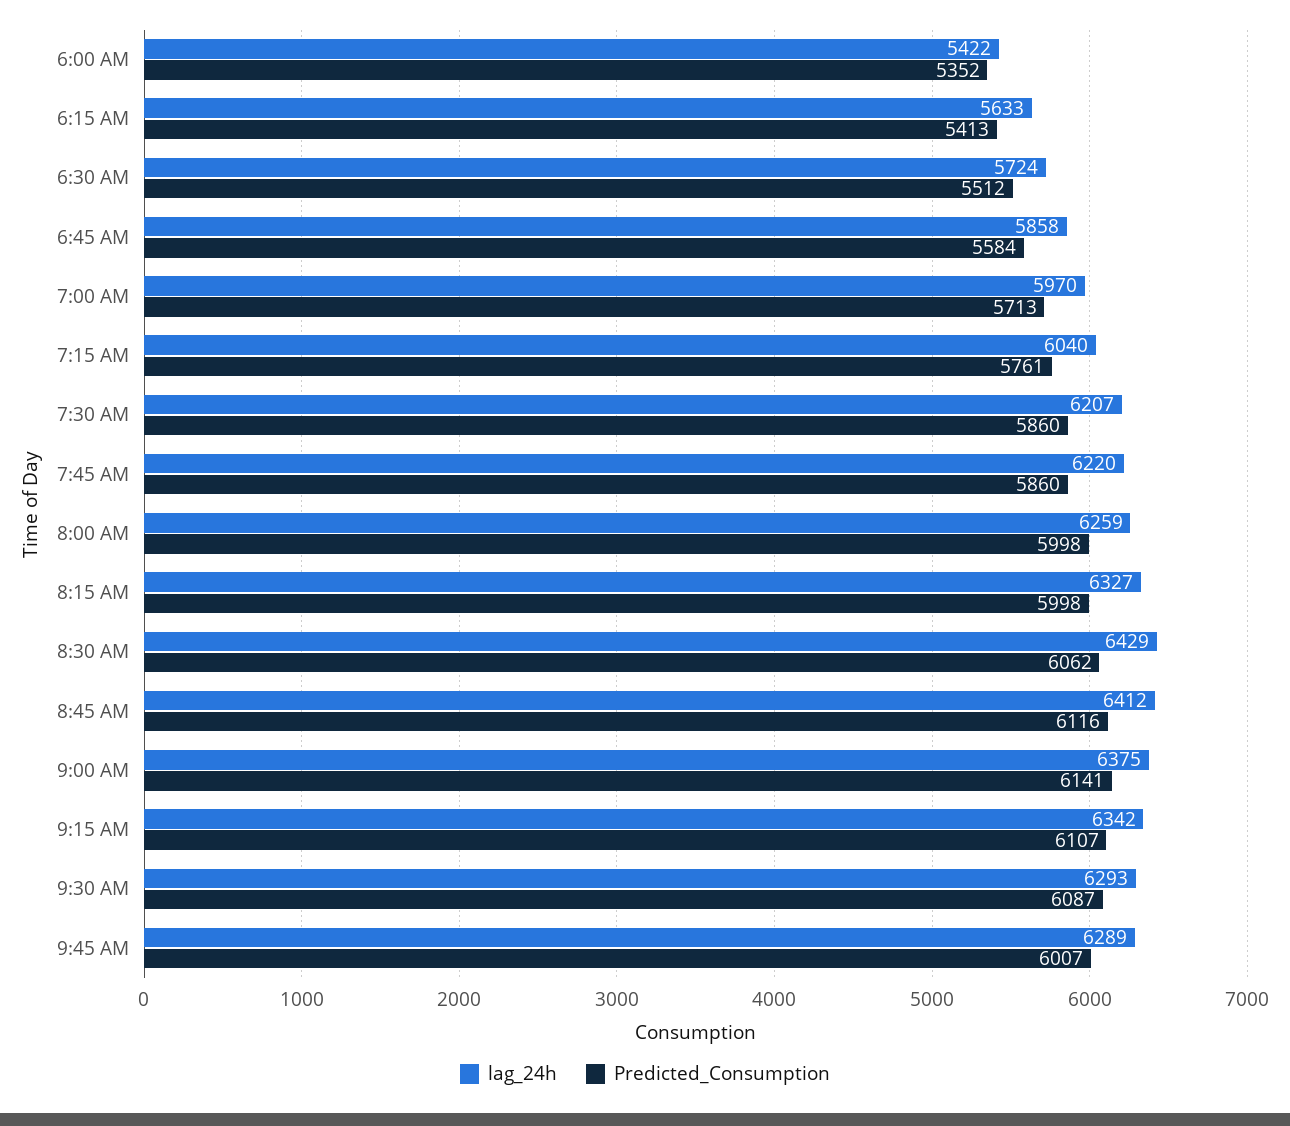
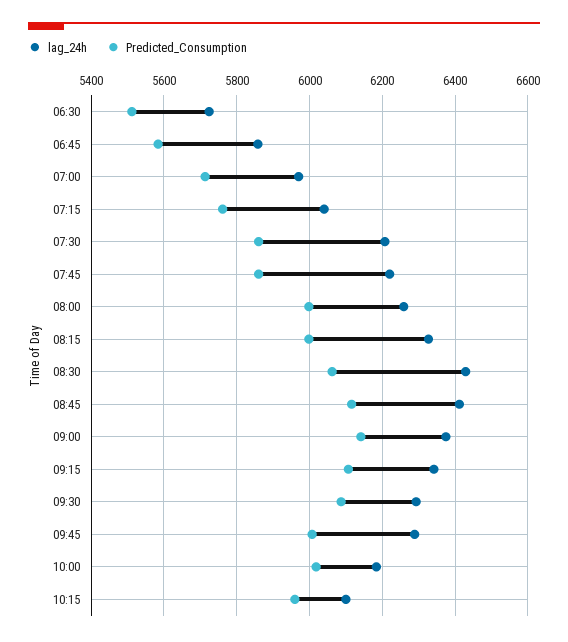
lag_24h, 6:00 AM: 5422 -> none
Predicted_Consumption, 6:00 AM: 5352 -> none
lag_24h, 6:15 AM: 5633 -> none
Predicted_Consumption, 6:15 AM: 5413 -> none
lag_24h, 10:00: none -> 6180
Predicted_Consumption, 10:00: none -> 6020
lag_24h, 10:15: none -> 6100
Predicted_Consumption, 10:15: none -> 5960

